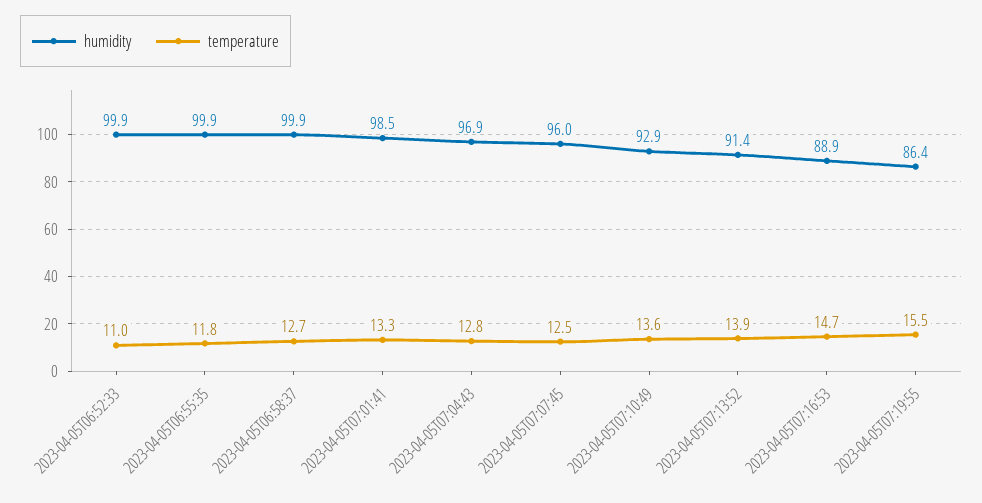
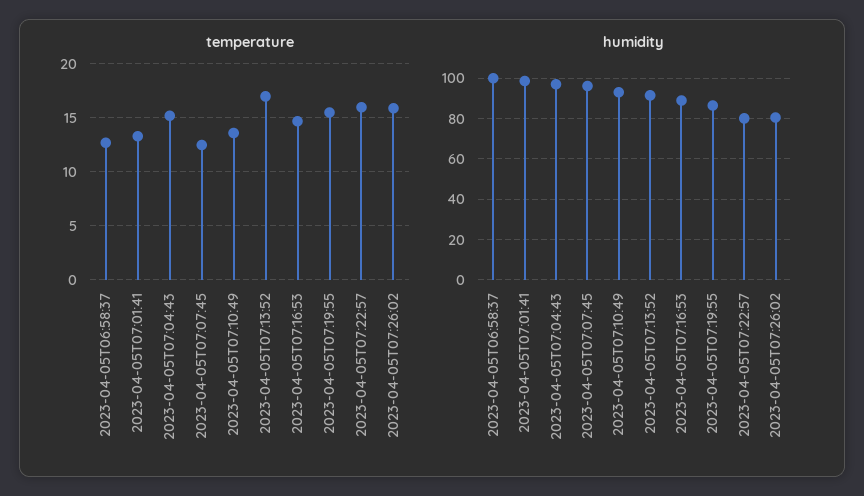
humidity, 2023-04-05T06:52:33: 99.9 -> none
temperature, 2023-04-05T06:52:33: 11 -> none
humidity, 2023-04-05T06:55:35: 99.9 -> none
temperature, 2023-04-05T06:55:35: 11.8 -> none
temperature, 2023-04-05T07:04:43: 12.8 -> 15
temperature, 2023-04-05T07:13:52: 13.9 -> 17
temperature, 2023-04-05T07:22:57: none -> 16
temperature, 2023-04-05T07:26:02: none -> 16
humidity, 2023-04-05T07:22:57: none -> 80
humidity, 2023-04-05T07:26:02: none -> 80

